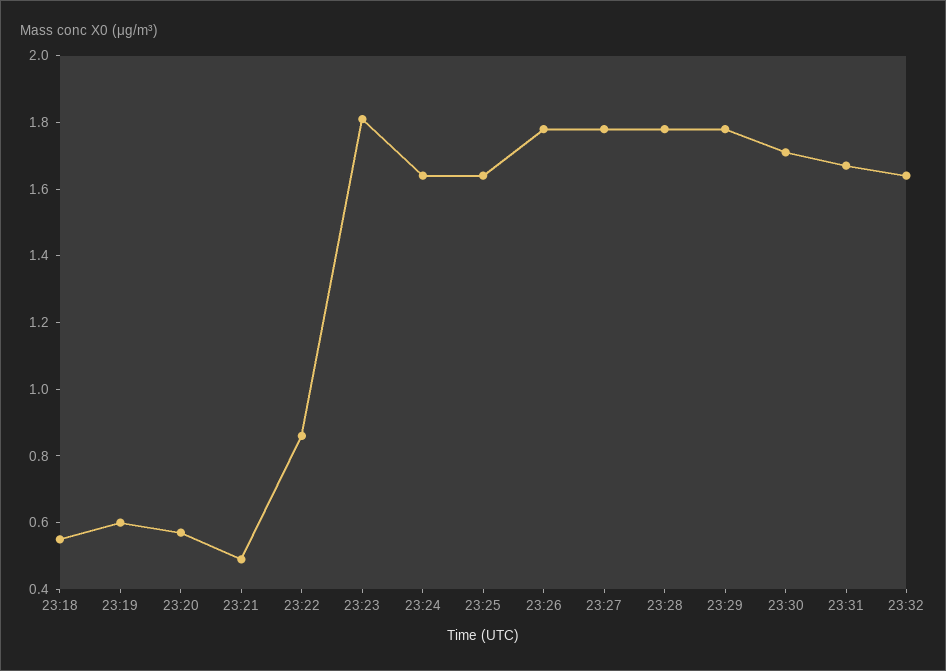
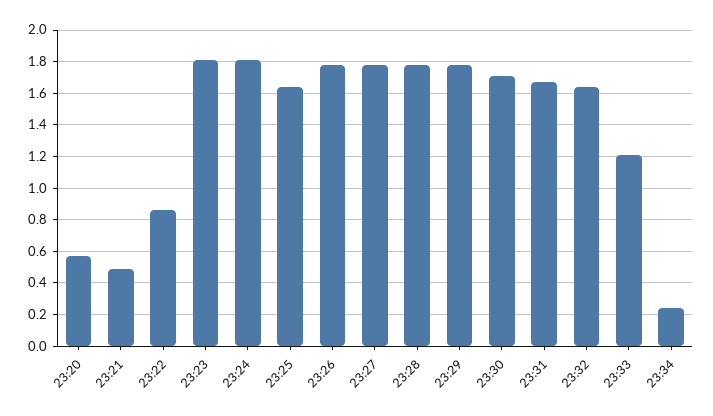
23:18: 0.55 -> none
23:19: 0.6 -> none
23:24: 1.65 -> 1.8
23:33: none -> 1.2
23:34: none -> 0.25

